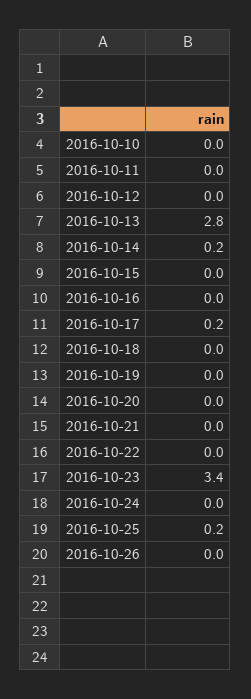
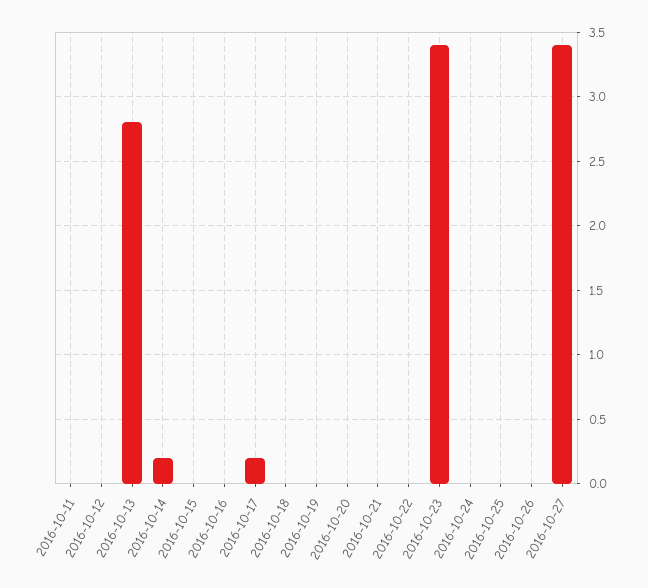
2016-10-10: 0 -> none
2016-10-25: 0.2 -> 0
2016-10-27: none -> 3.4

